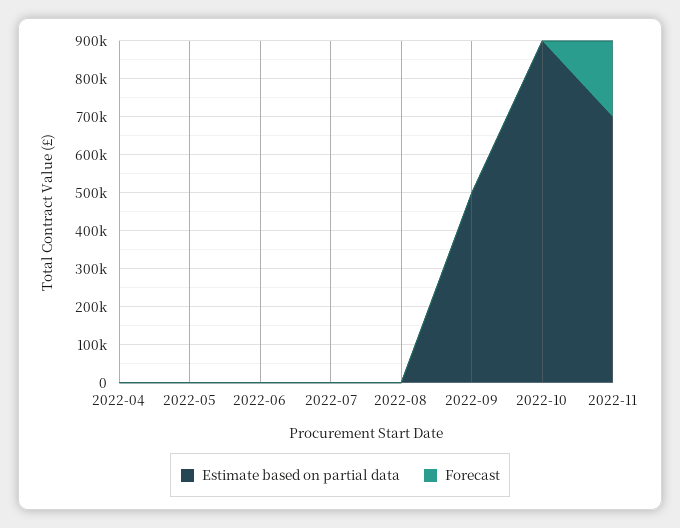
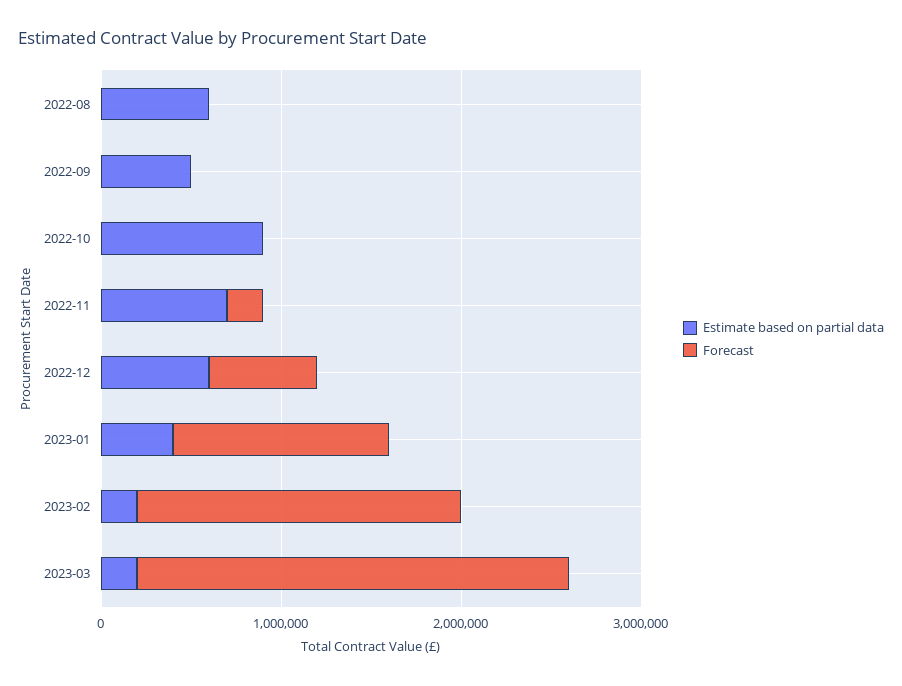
Estimate based on partial data, 2022-04: 0 -> none
Forecast, 2022-04: 0 -> none
Estimate based on partial data, 2022-05: 0 -> none
Forecast, 2022-05: 0 -> none
Estimate based on partial data, 2022-06: 0 -> none
Forecast, 2022-06: 0 -> none
Estimate based on partial data, 2022-07: 0 -> none
Forecast, 2022-07: 0 -> none
Estimate based on partial data, 2022-08: 0 -> 600000
Estimate based on partial data, 2022-12: none -> 600000
Forecast, 2022-12: none -> 600000
Estimate based on partial data, 2023-01: none -> 400000
Forecast, 2023-01: none -> 1200000
Estimate based on partial data, 2023-02: none -> 200000
Forecast, 2023-02: none -> 1800000
Estimate based on partial data, 2023-03: none -> 200000
Forecast, 2023-03: none -> 2400000

